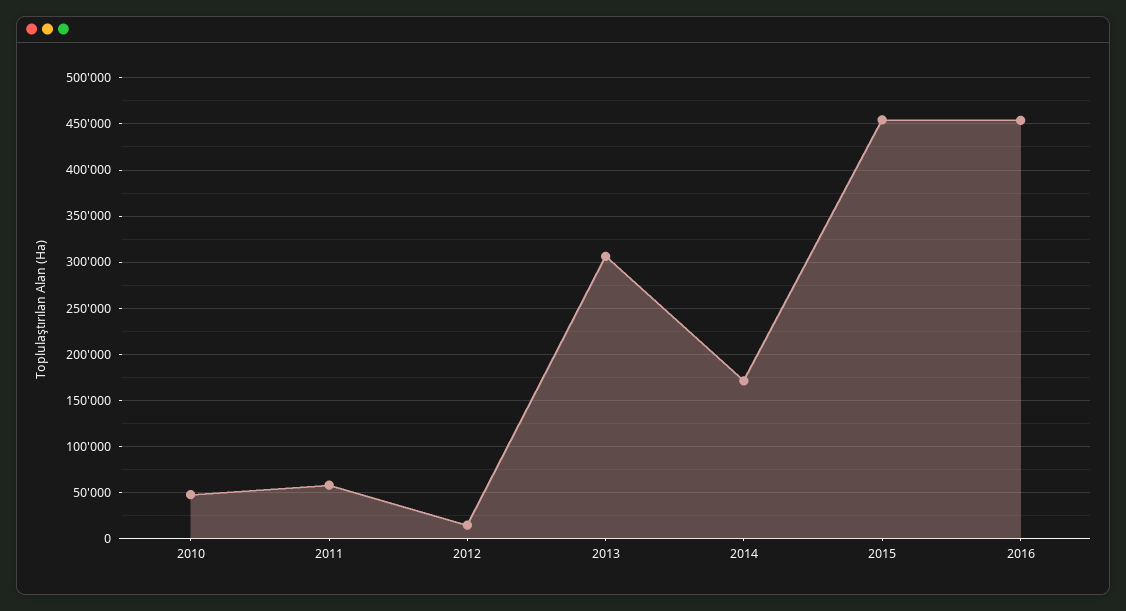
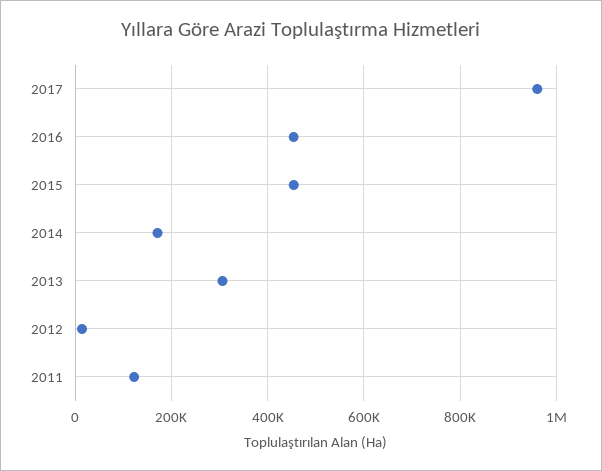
2010: 50000 -> none
2011: 60000 -> 120000
2017: none -> 960000

